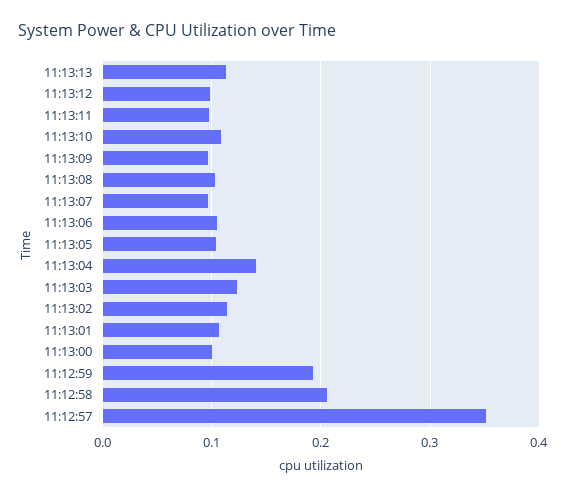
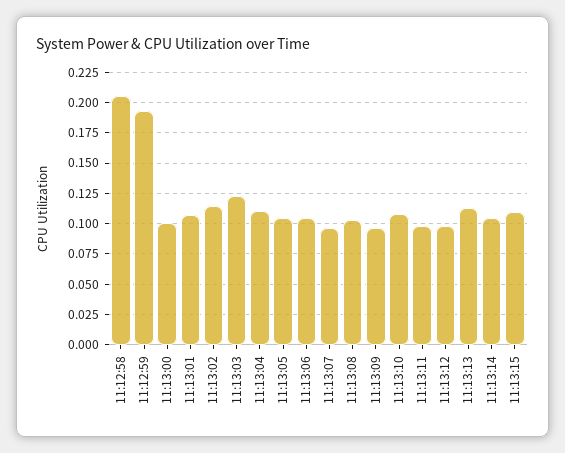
11:13:04: 0.14 -> 0.11
11:12:57: 0.35 -> none
11:13:14: none -> 0.105
11:13:15: none -> 0.11

